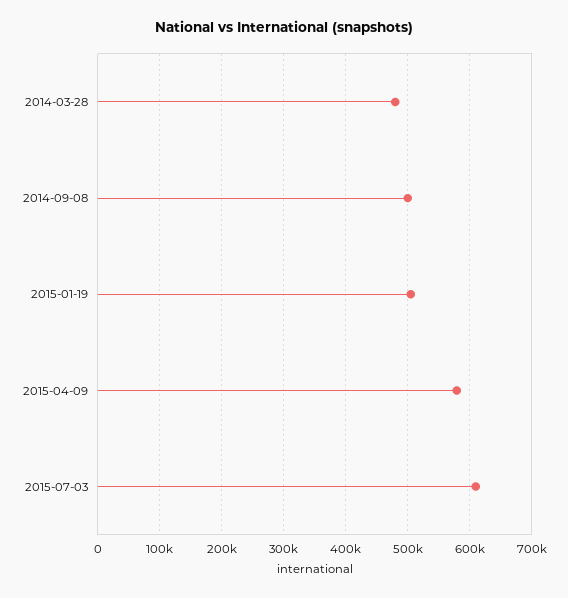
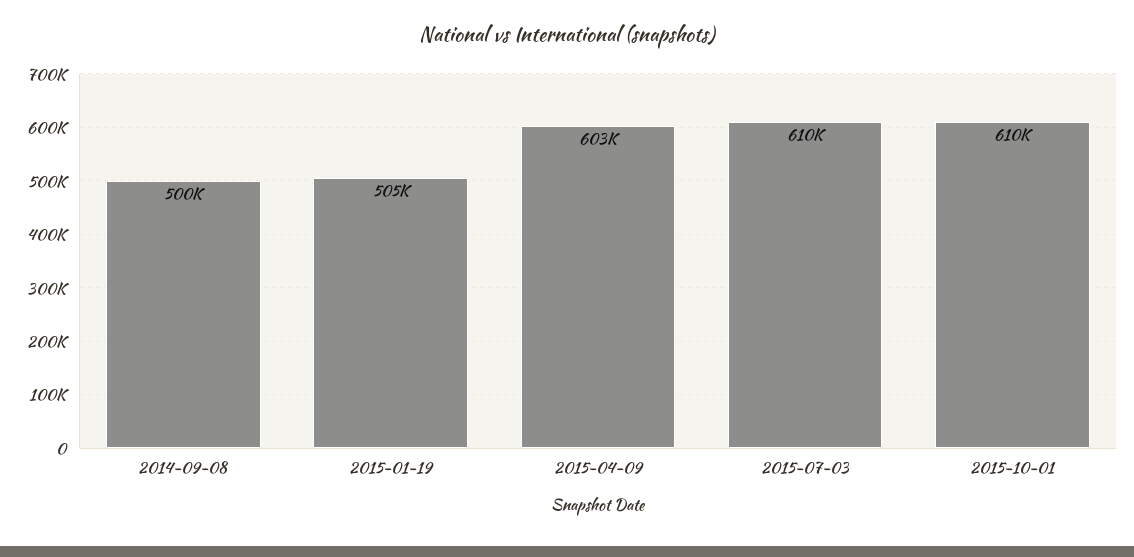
2014-03-28: 480000 -> none
2015-04-09: 580000 -> 603000
2015-10-01: none -> 610000

